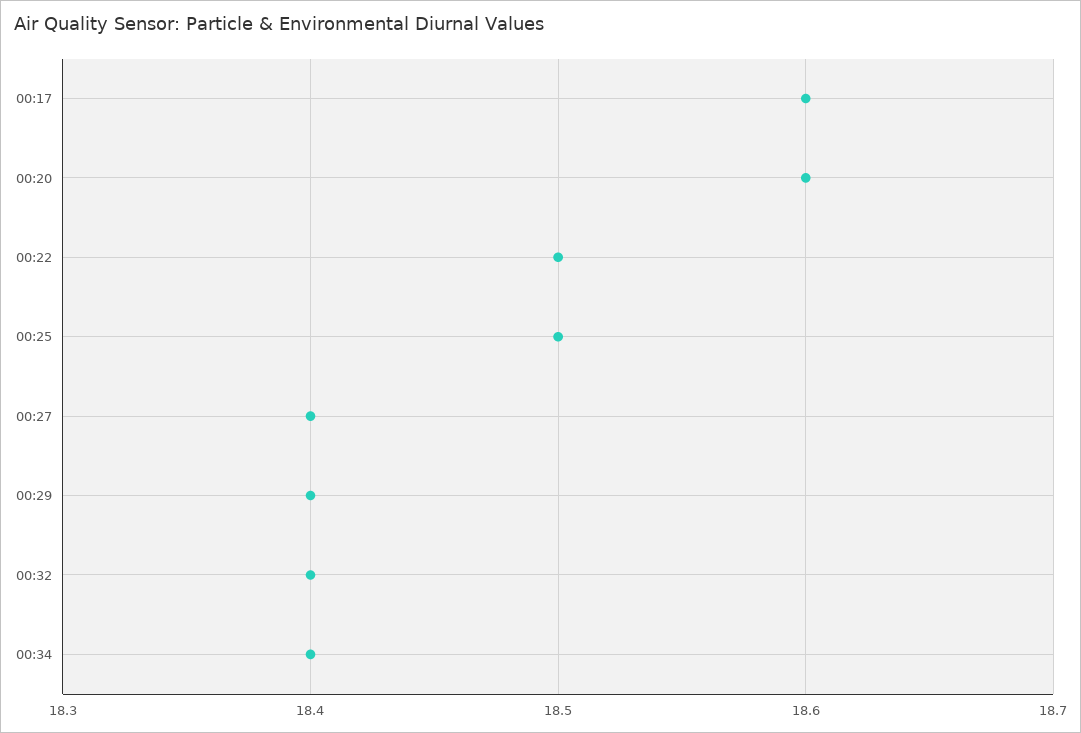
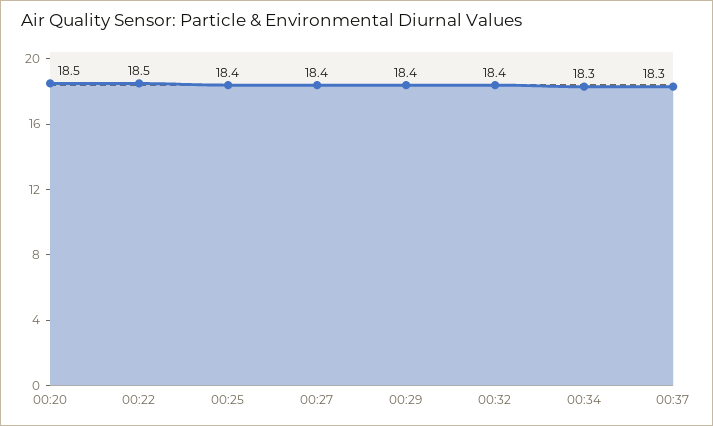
00:17: 18.6 -> none
00:20: 18.6 -> 18.5
00:25: 18.5 -> 18.4
00:34: 18.4 -> 18.3
00:37: none -> 18.3

